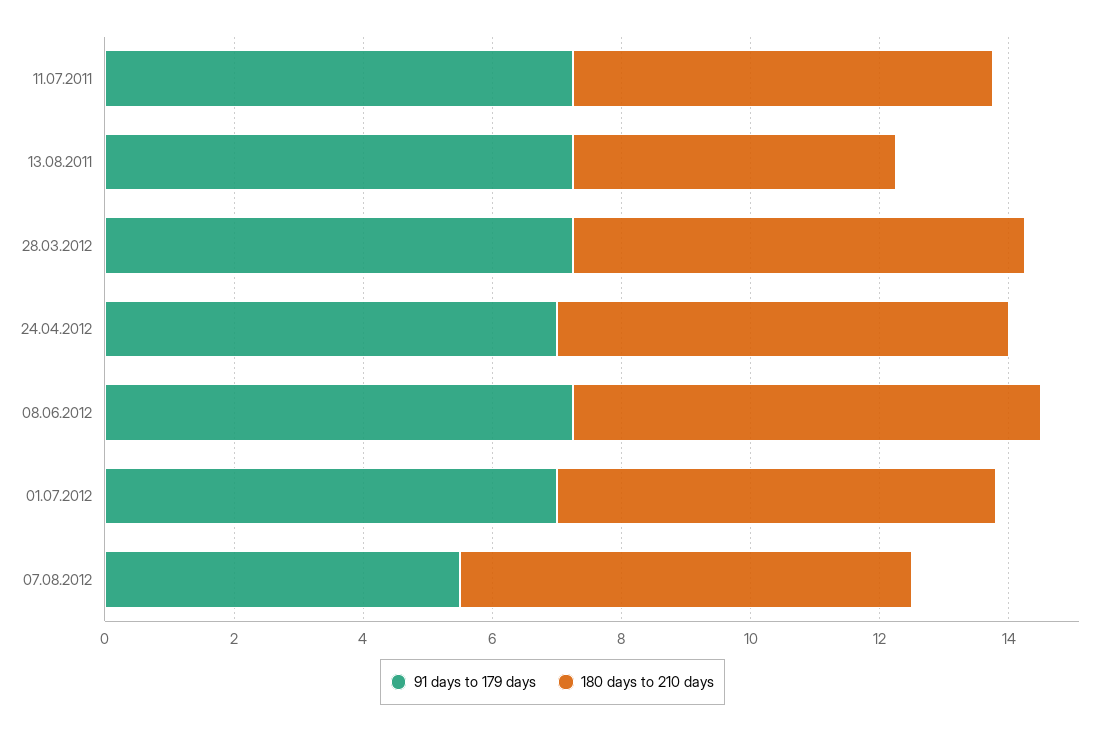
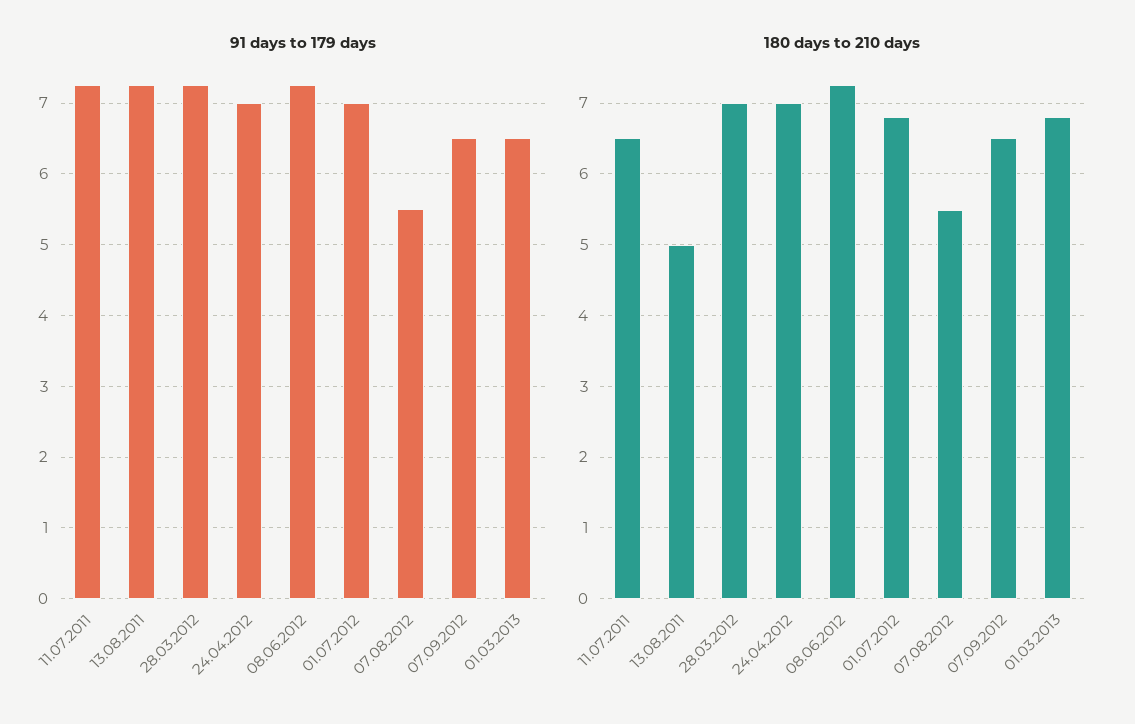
180 days to 210 days, 07.08.2012: 7 -> 5.5
91 days to 179 days, 07.09.2012: none -> 6.5
91 days to 179 days, 01.03.2013: none -> 6.5
180 days to 210 days, 07.09.2012: none -> 6.5
180 days to 210 days, 01.03.2013: none -> 6.8

